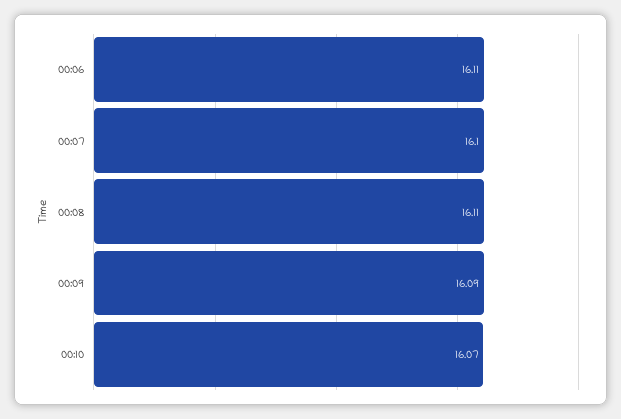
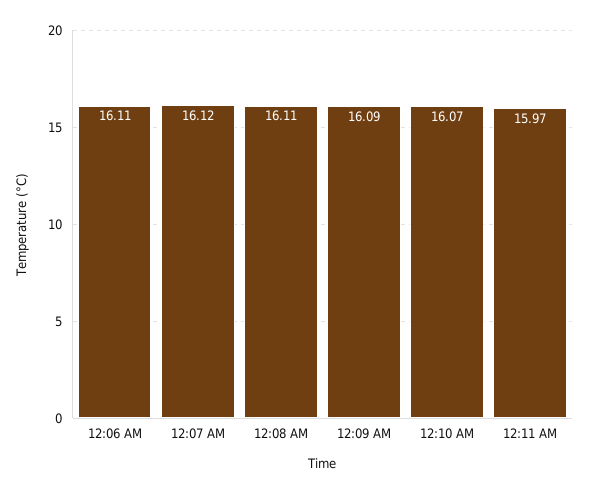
00:07: 16.1 -> 16.12
12:11 AM: none -> 15.97

